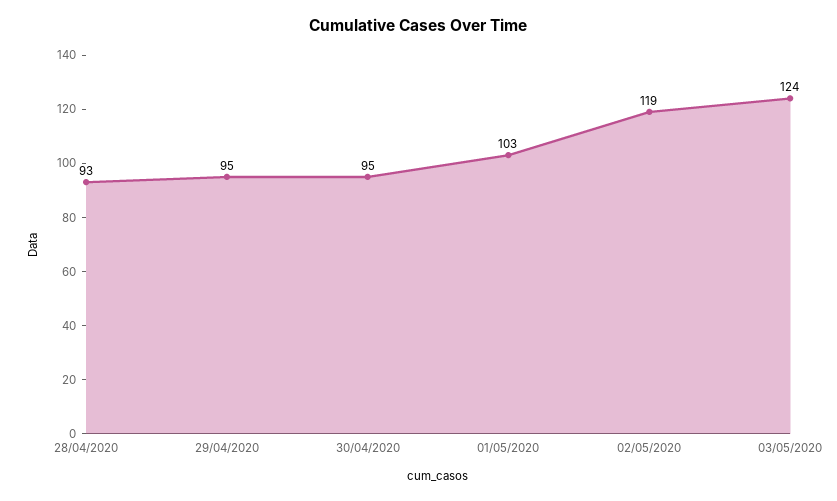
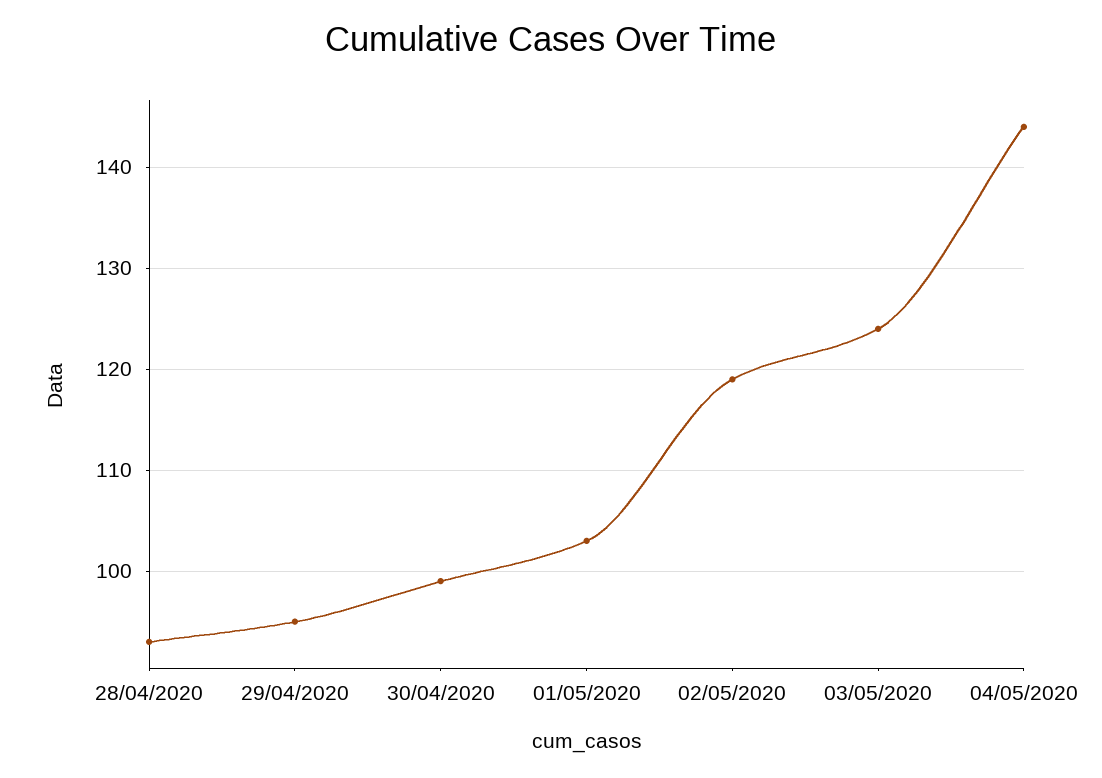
30/04/2020: 95 -> 99
04/05/2020: none -> 144

